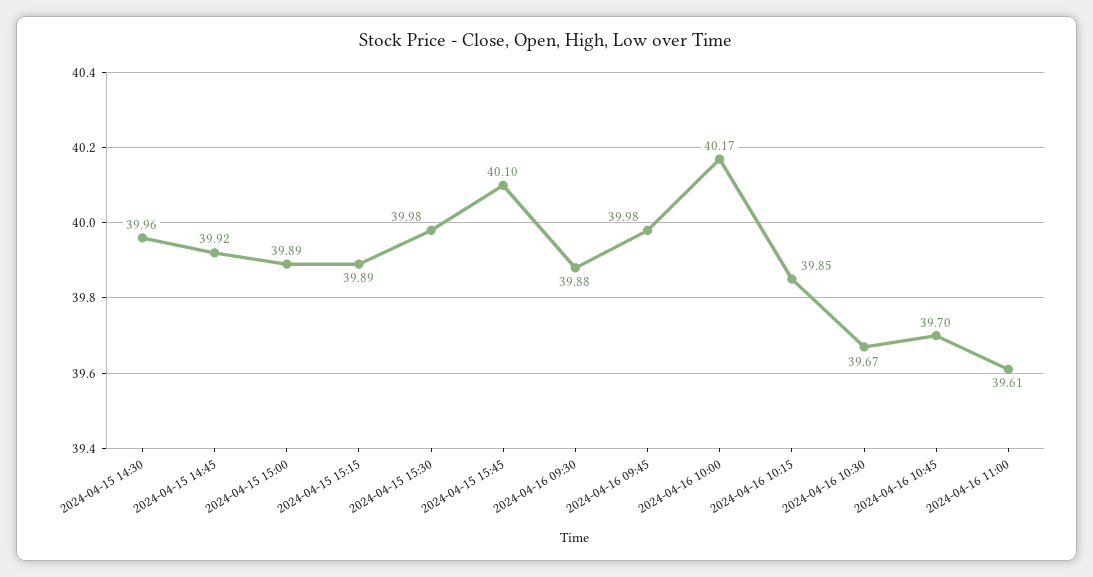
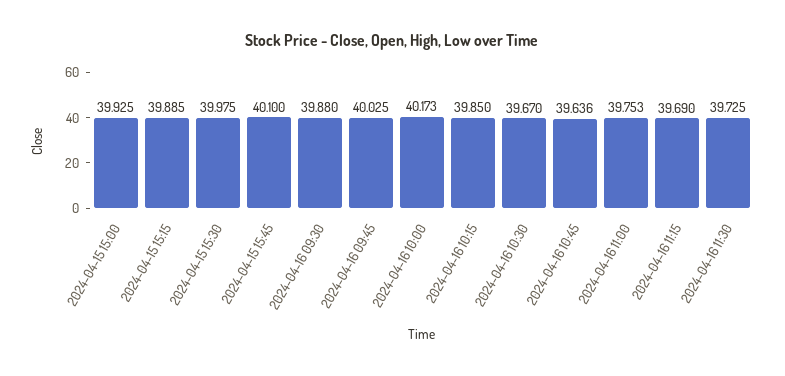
2024-04-15 14:30: 39.96 -> none
2024-04-15 14:45: 39.92 -> none
2024-04-15 15:00: 39.89 -> 39.925
2024-04-16 09:45: 39.98 -> 40.025
2024-04-16 10:45: 39.7 -> 39.636
2024-04-16 11:00: 39.61 -> 39.753
2024-04-16 11:15: none -> 39.69
2024-04-16 11:30: none -> 39.725

